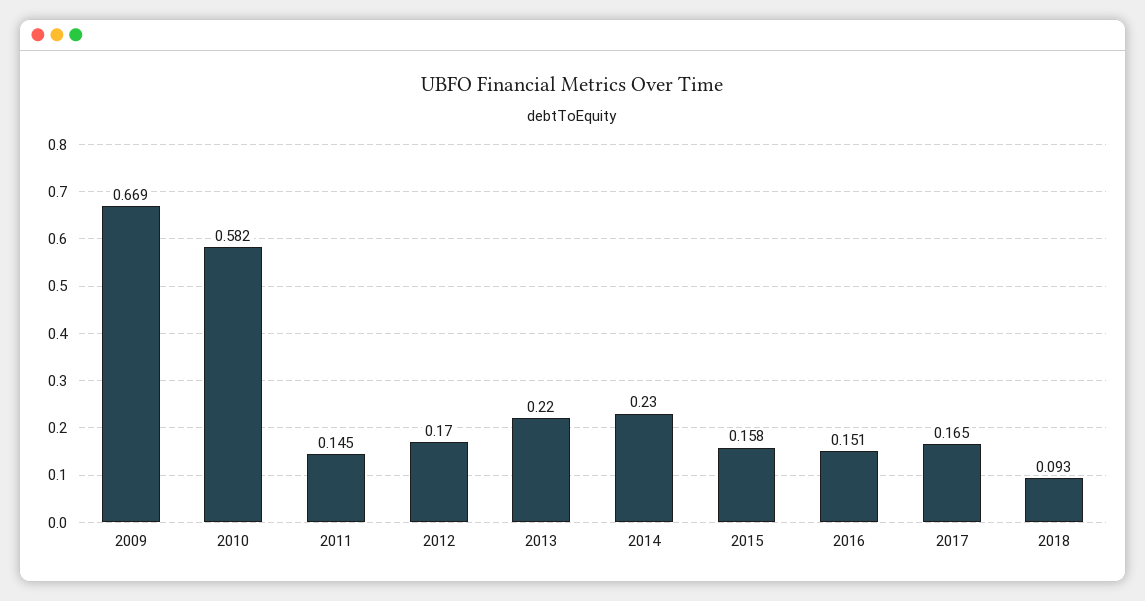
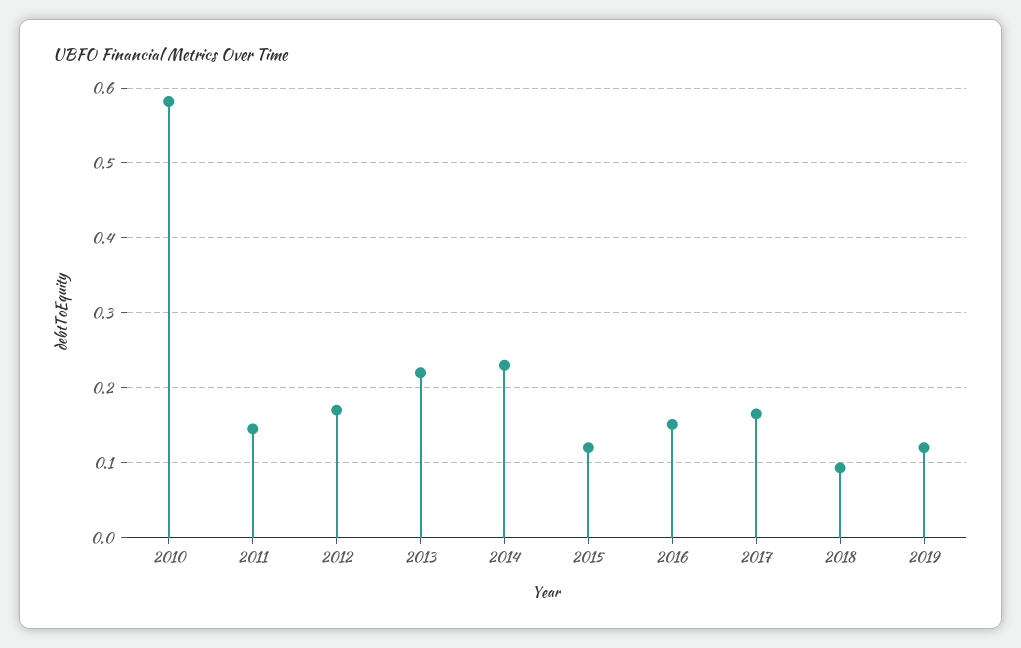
2009: 0.669 -> none
2015: 0.158 -> 0.12
2019: none -> 0.12

